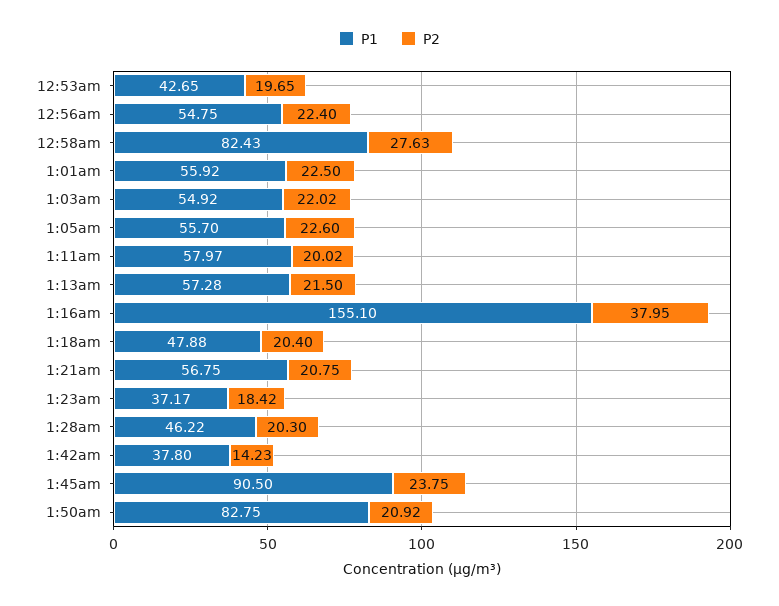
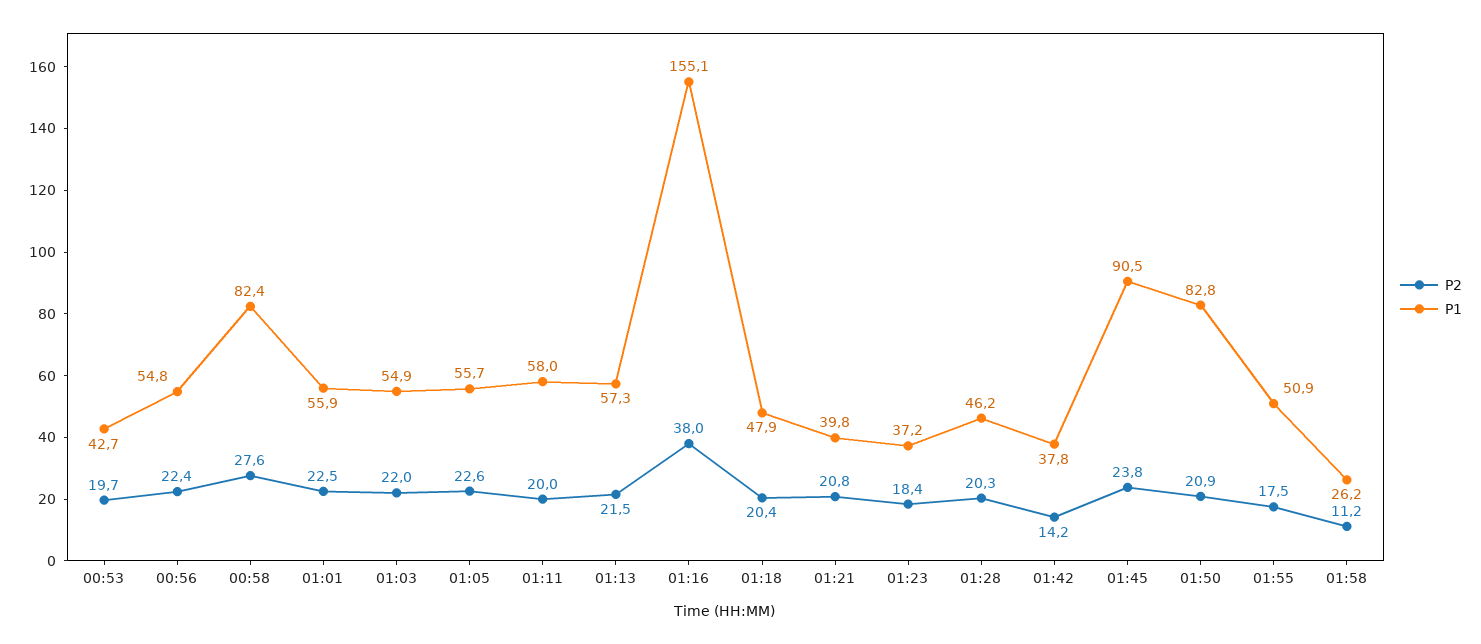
P1, 1:21am: 56.75 -> 39.8
P2, 01:55: none -> 17.5
P1, 01:55: none -> 50.9
P2, 01:58: none -> 11.2
P1, 01:58: none -> 26.2

